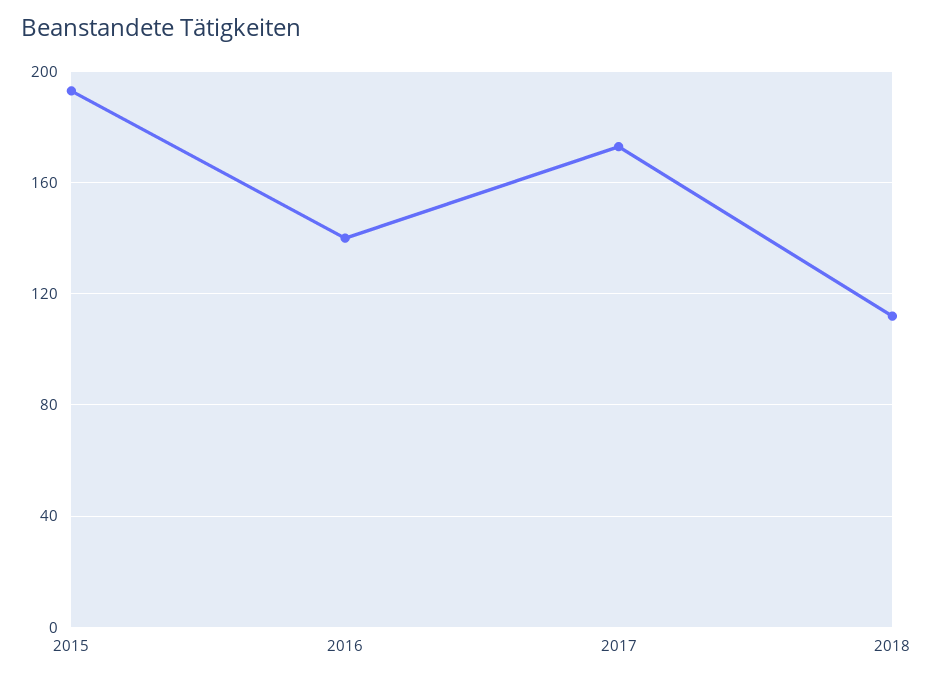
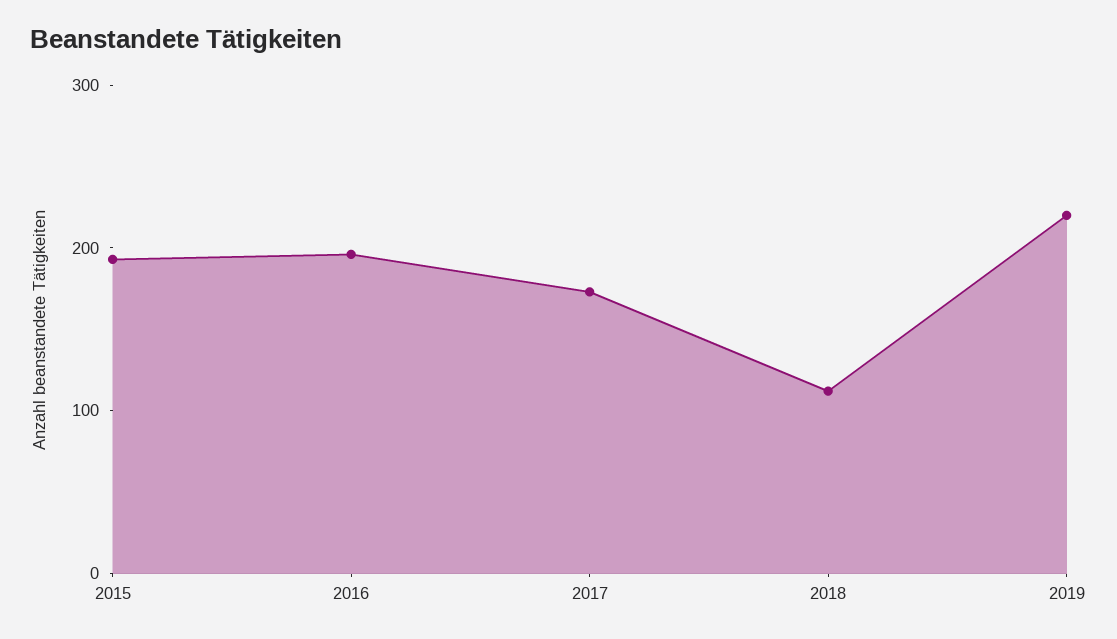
2016: 140 -> 200
2019: none -> 220

